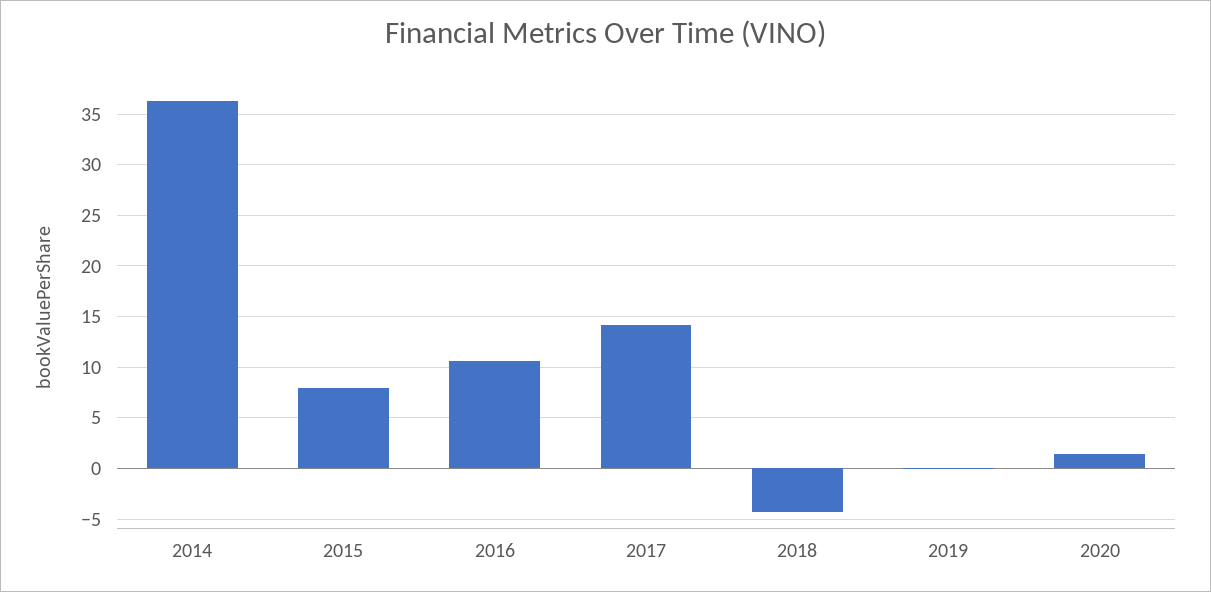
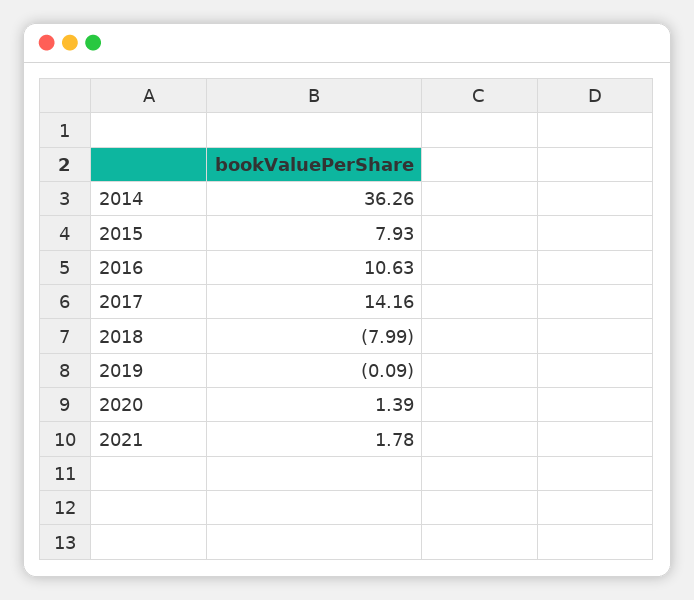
2018: -4 -> -7.99
2021: none -> 1.78

